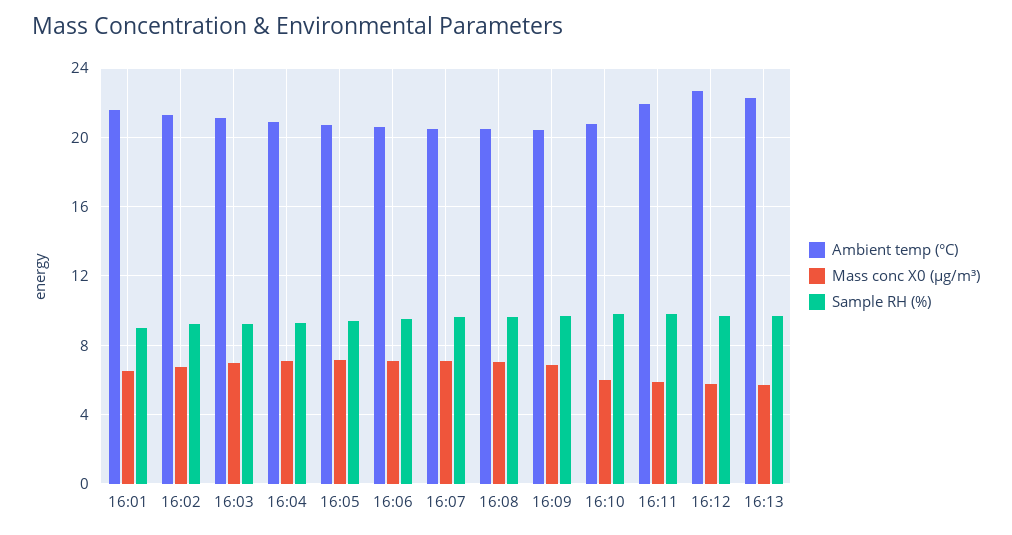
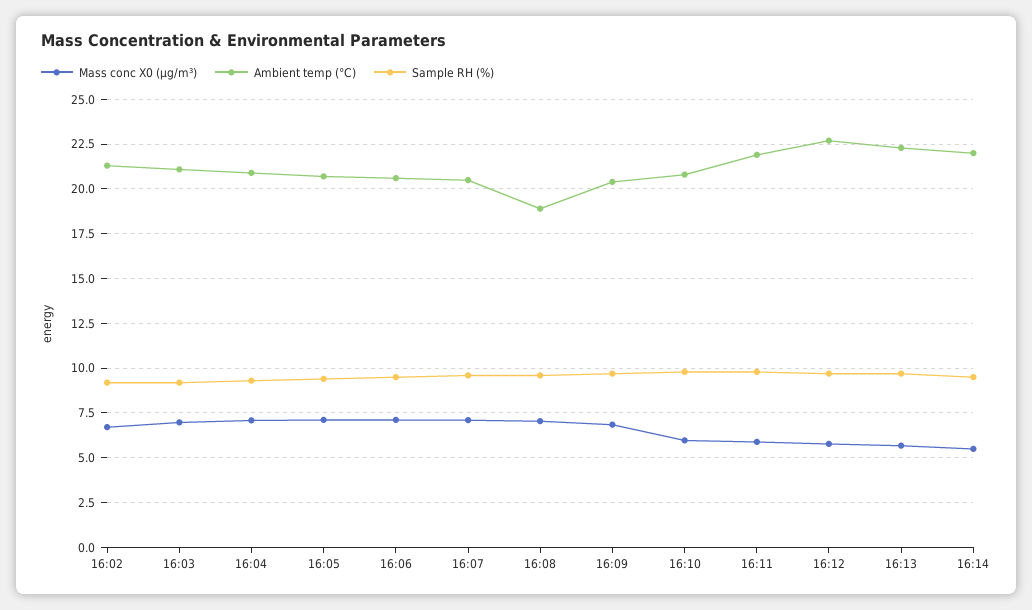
Ambient temp (°C), 16:01: 21.5 -> none
Mass conc X0 (μg/m³), 16:01: 6.5 -> none
Sample RH (%), 16:01: 9 -> none
Ambient temp (°C), 16:08: 20.5 -> 19
Mass conc X0 (μg/m³), 16:14: none -> 5.5
Ambient temp (°C), 16:14: none -> 22
Sample RH (%), 16:14: none -> 9.5

